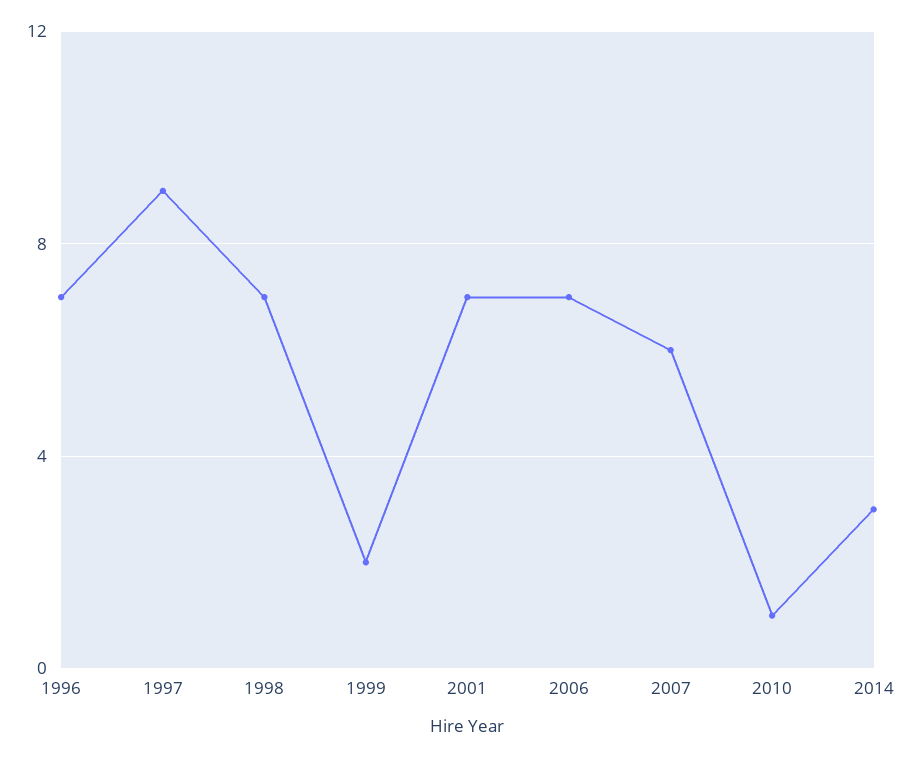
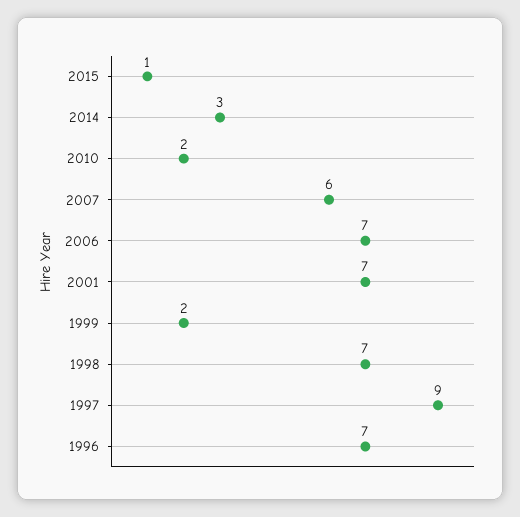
2010: 1 -> 2
2015: none -> 1

